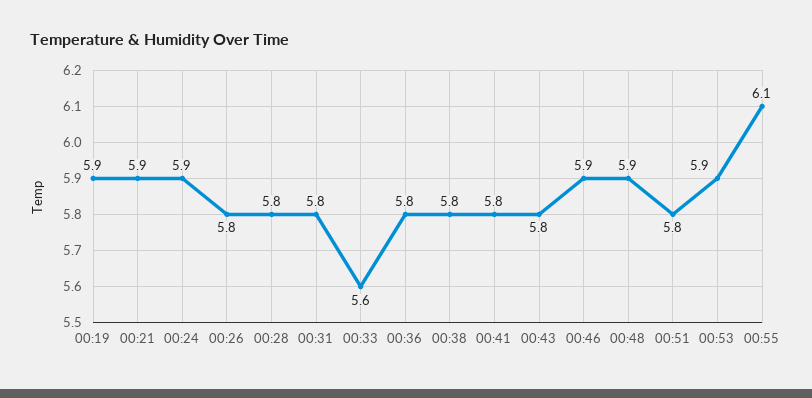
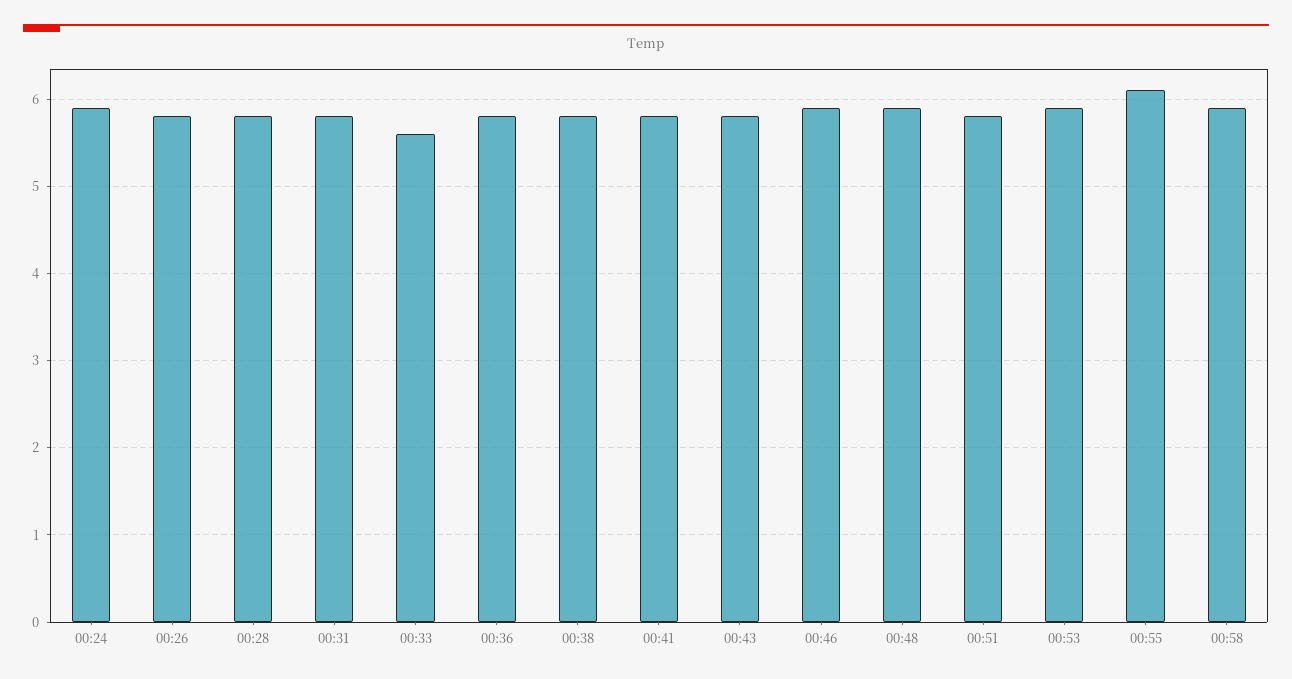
00:19: 5.9 -> none
00:21: 5.9 -> none
00:58: none -> 5.9

